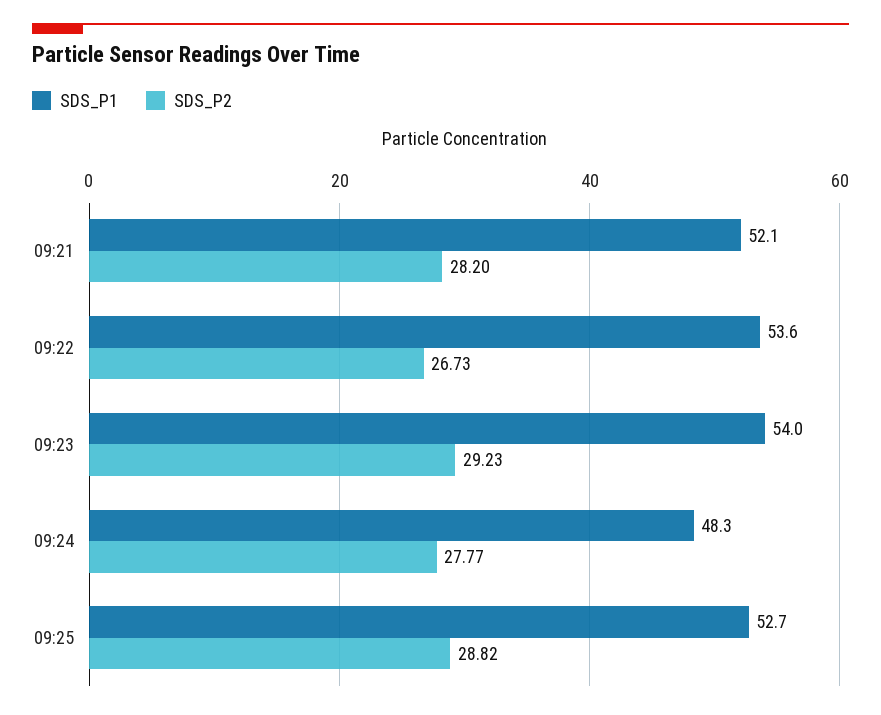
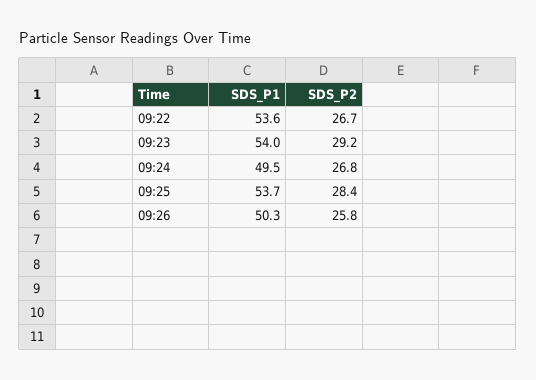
SDS_P1, 09:21: 52.1 -> none
SDS_P2, 09:21: 28.2 -> none
SDS_P1, 09:24: 48.3 -> 49.5
SDS_P2, 09:24: 27.77 -> 26.8
SDS_P1, 09:25: 52.7 -> 53.7
SDS_P2, 09:25: 28.82 -> 28.4
SDS_P1, 09:26: none -> 50.3
SDS_P2, 09:26: none -> 25.8

